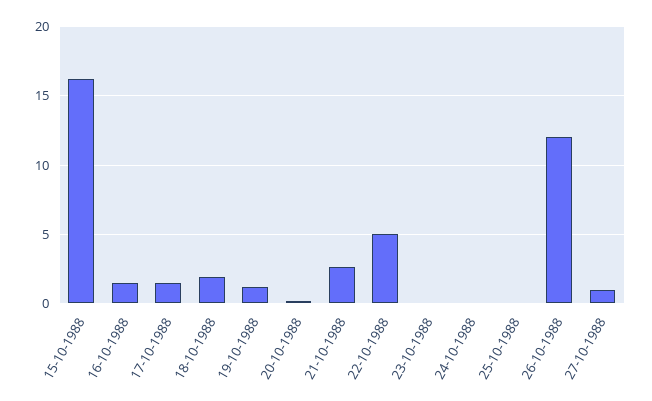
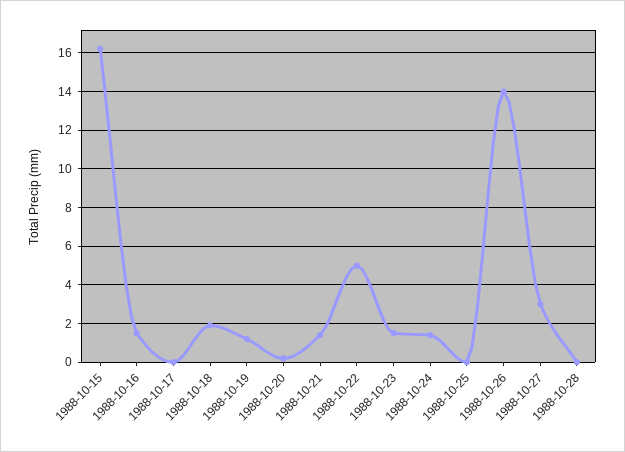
17-10-1988: 1.5 -> 0
21-10-1988: 2.5 -> 1.5
23-10-1988: 0 -> 1.5
24-10-1988: 0 -> 1.5
26-10-1988: 12 -> 14
27-10-1988: 1 -> 3
1988-10-28: none -> 0

